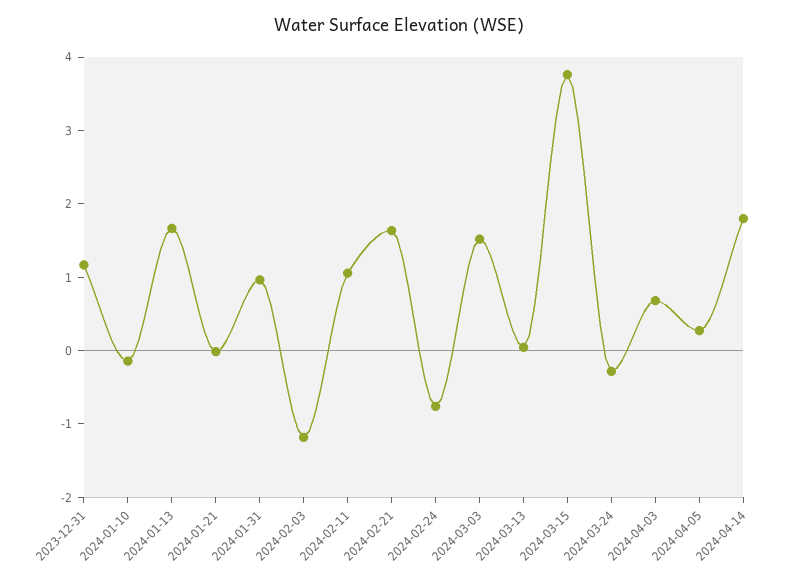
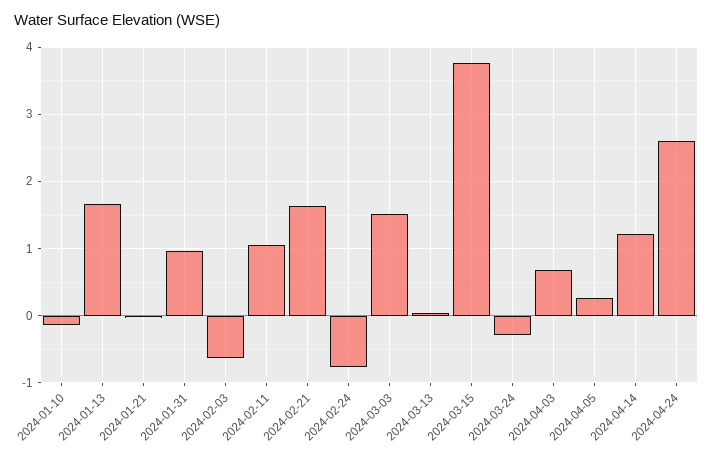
2023-12-31: 1.2 -> none
2024-02-03: -1.2 -> -0.6
2024-04-14: 1.8 -> 1.2
2024-04-24: none -> 2.6

